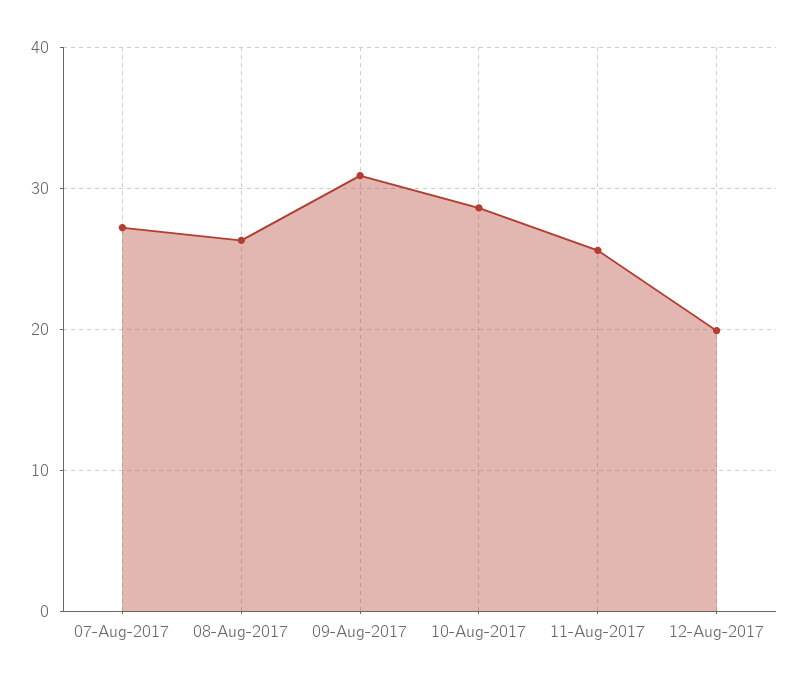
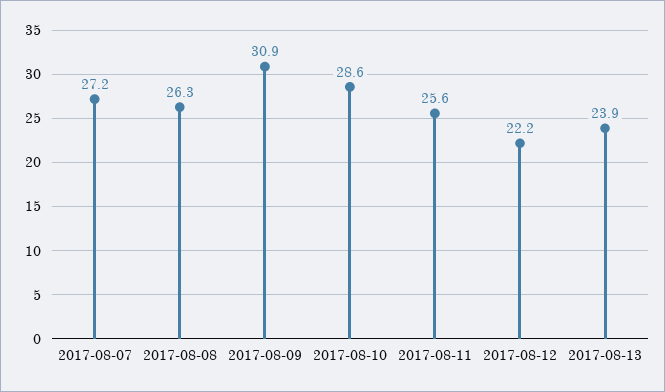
12-Aug-2017: 20 -> 22.2
2017-08-13: none -> 23.9

